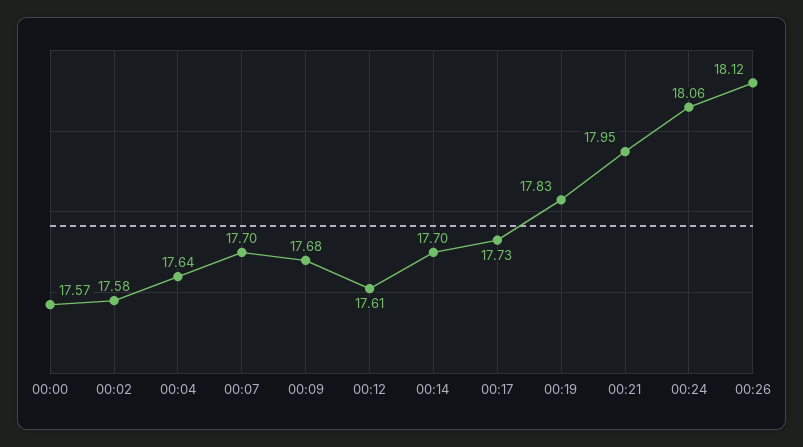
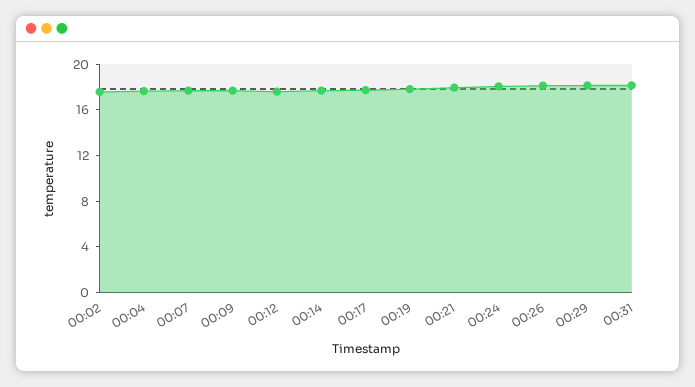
00:00: 17.57 -> none
00:29: none -> 18
00:31: none -> 18

